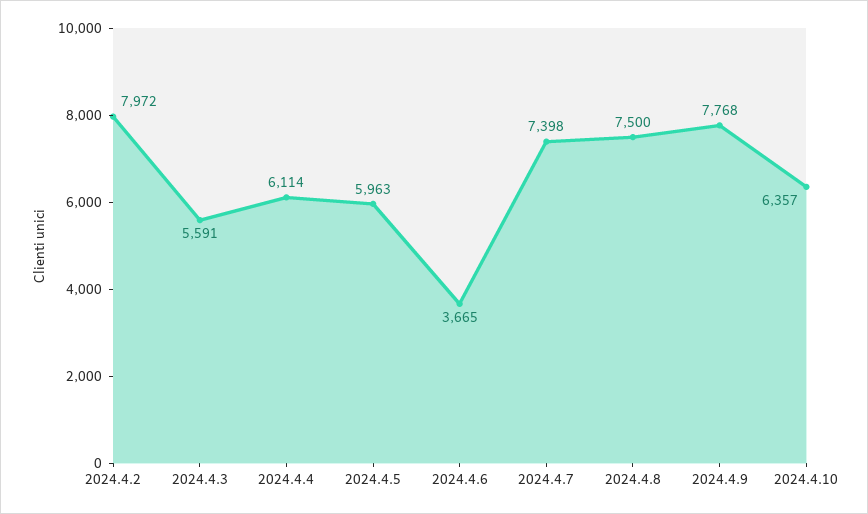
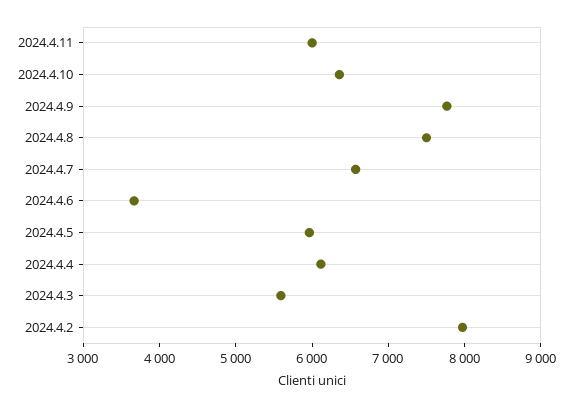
2024.4.7: 7398 -> 6600
2024.4.11: none -> 6000

